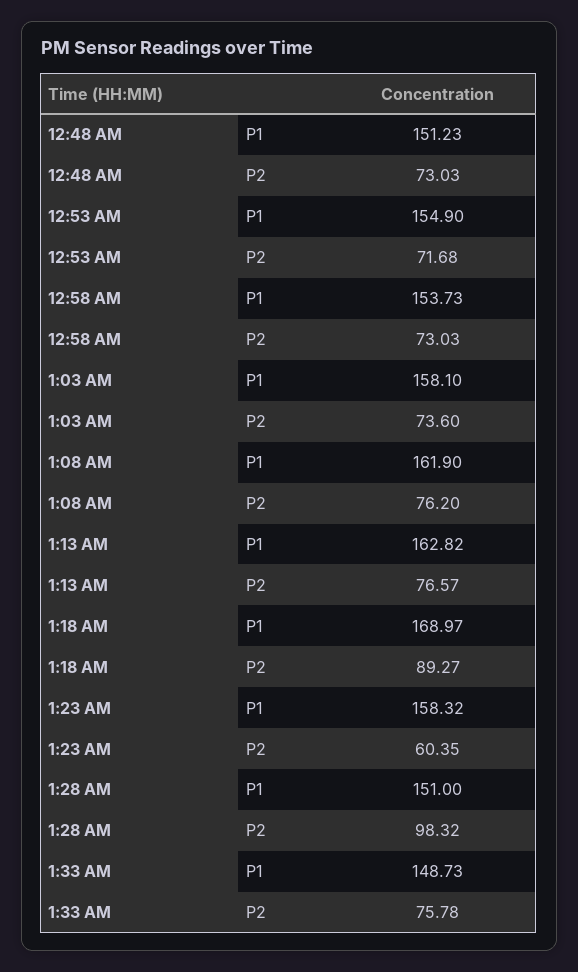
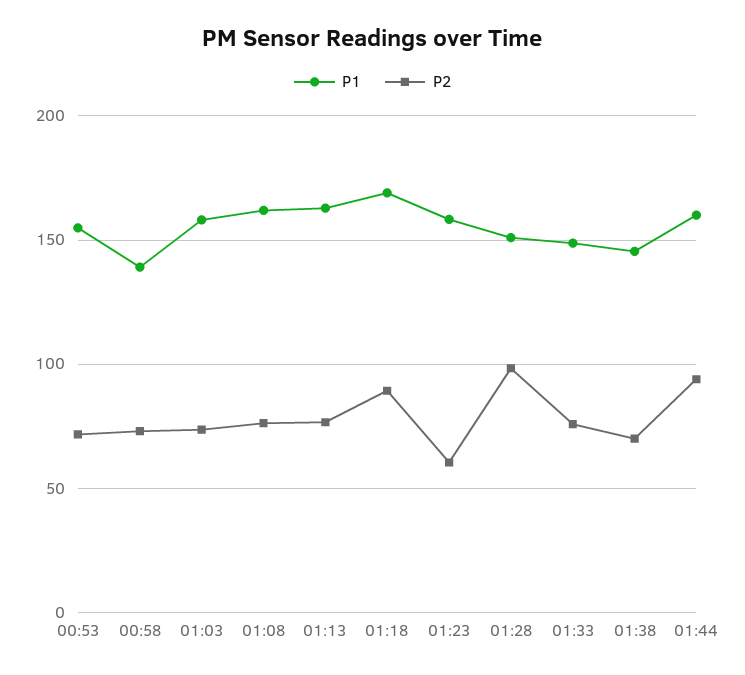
P1, 12:48 AM: 151.23 -> none
P2, 12:48 AM: 73.03 -> none
P1, 12:58 AM: 153.73 -> 140
P1, 01:38: none -> 145
P2, 01:38: none -> 70
P1, 01:44: none -> 160
P2, 01:44: none -> 95

